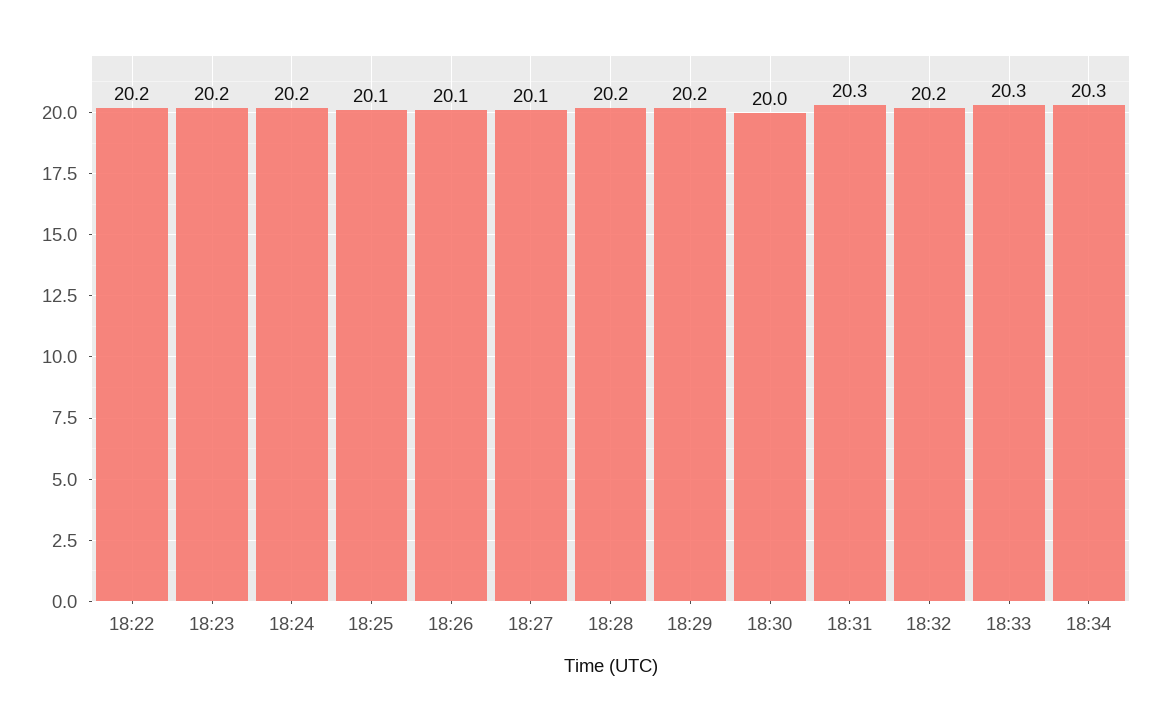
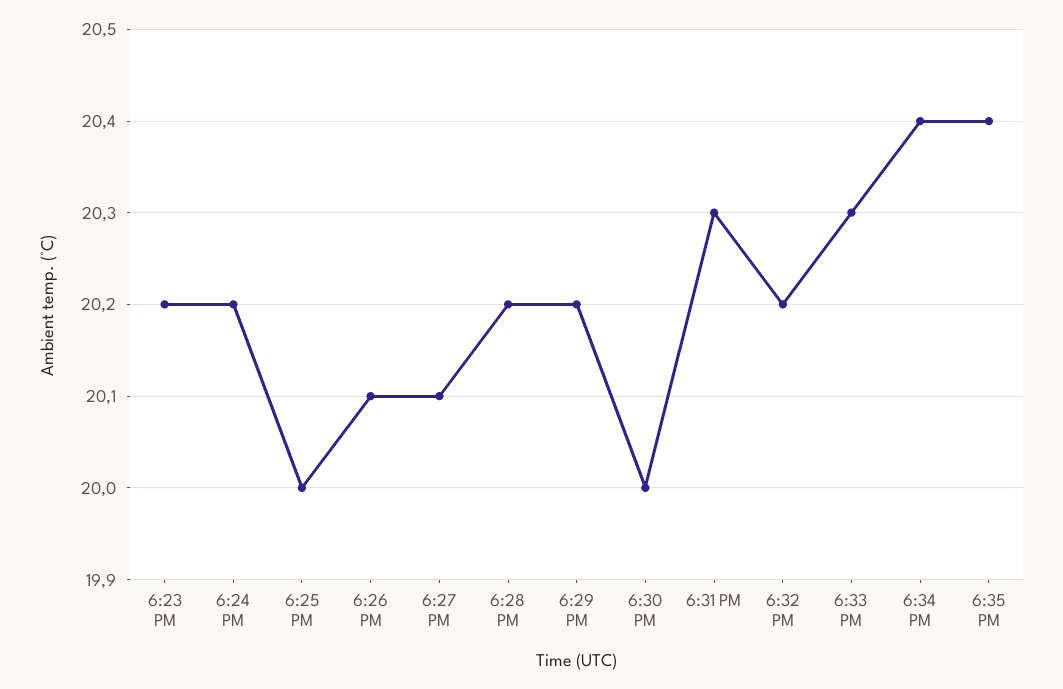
18:22: 20.2 -> none
18:25: 20.1 -> 20
18:34: 20.3 -> 20.4
6:35 PM: none -> 20.4

